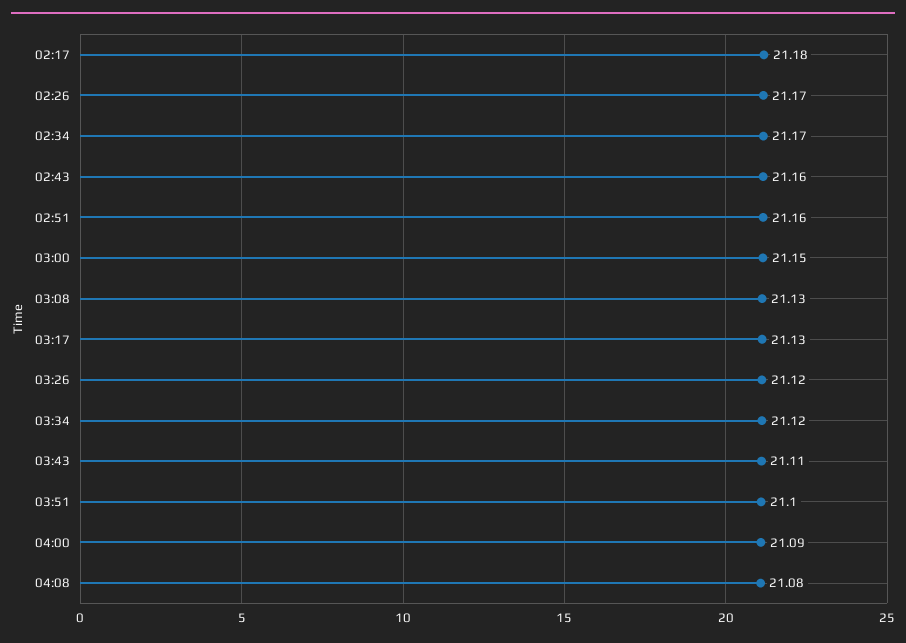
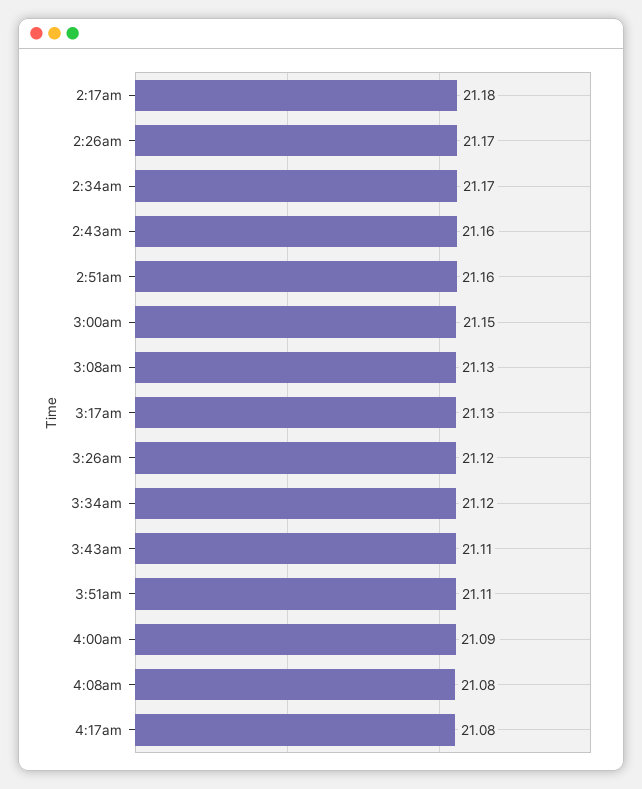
03:51: 21.1 -> 21.11
4:17am: none -> 21.08

